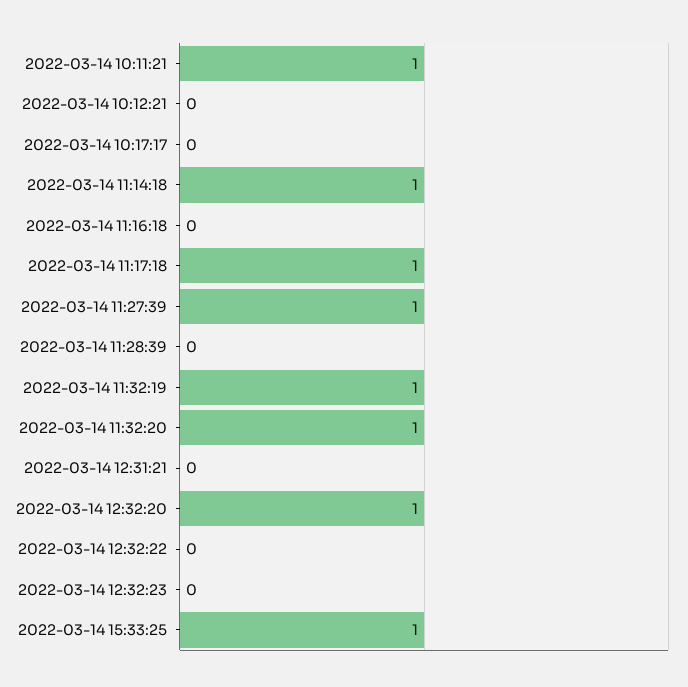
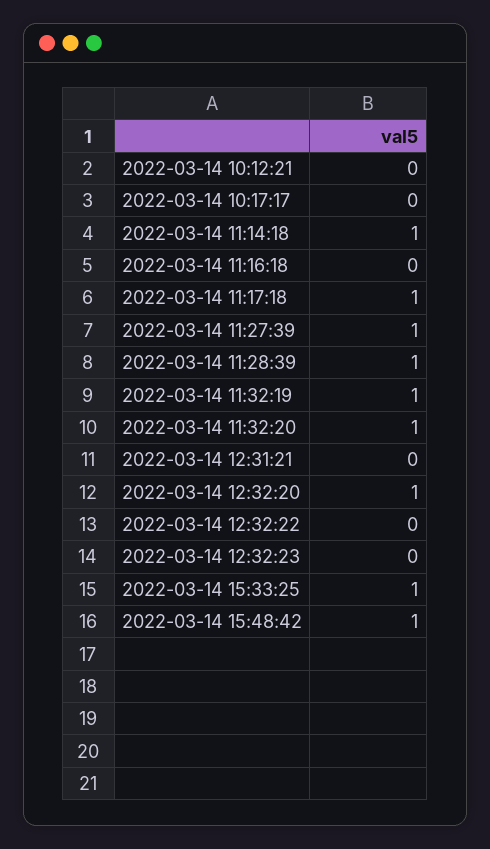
2022-03-14 10:11:21: 1 -> none
2022-03-14 11:28:39: 0 -> 1
2022-03-14 15:48:42: none -> 1

